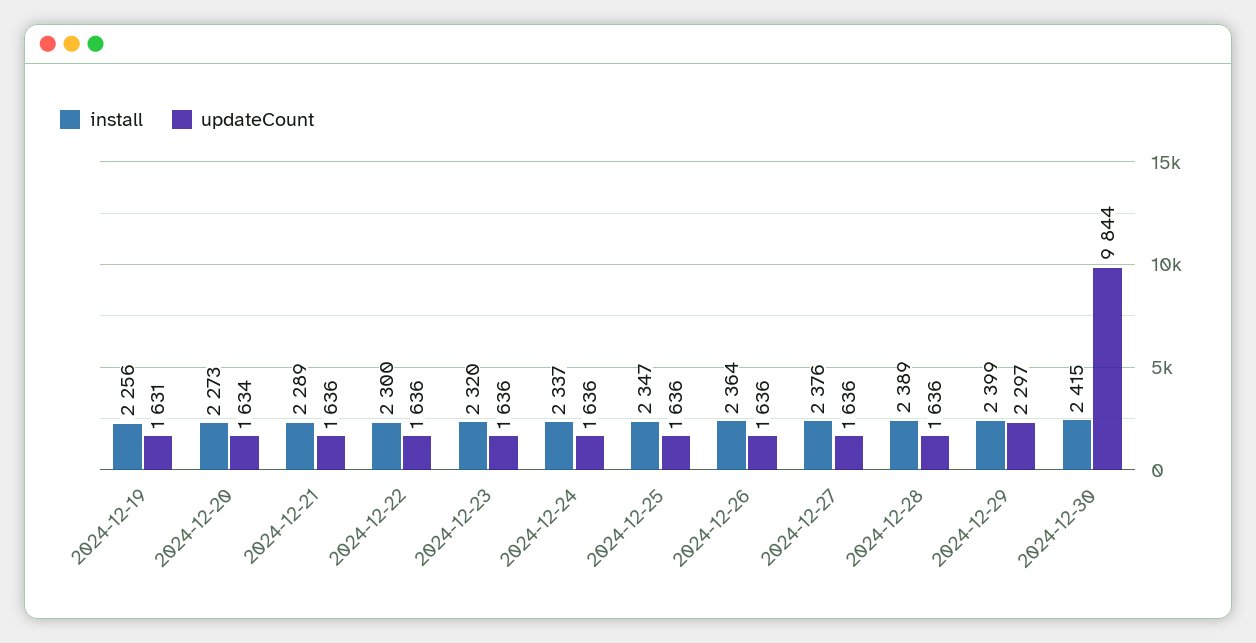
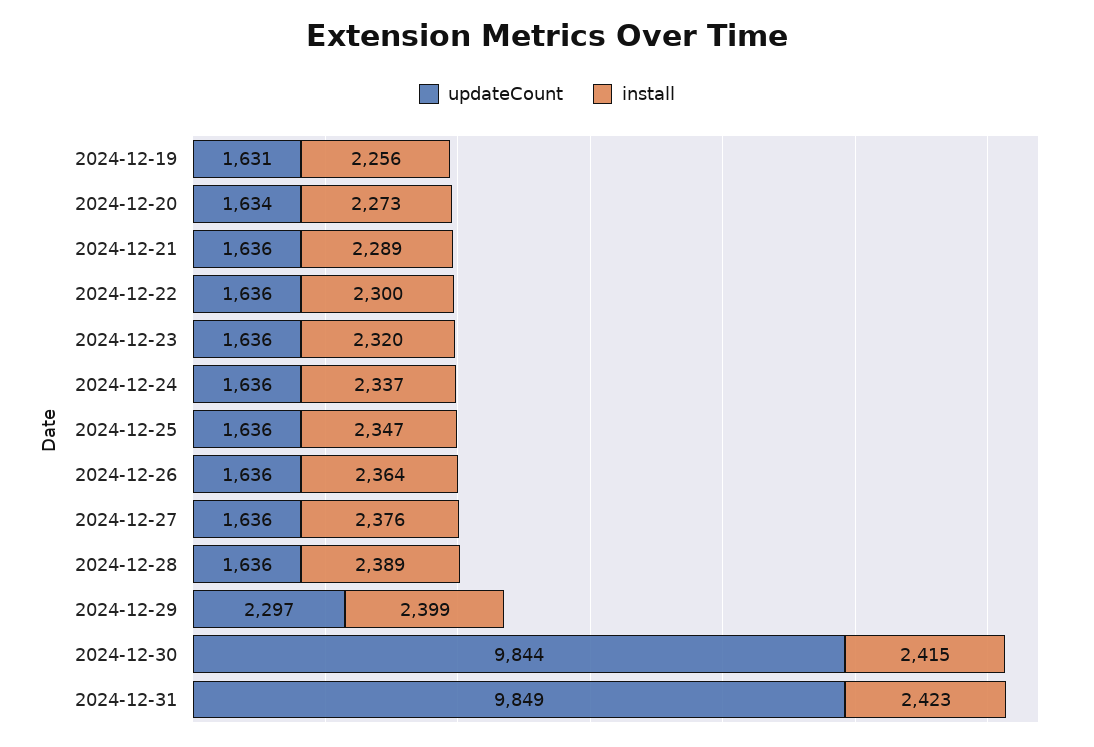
updateCount, 2024-12-31: none -> 9849
install, 2024-12-31: none -> 2423

